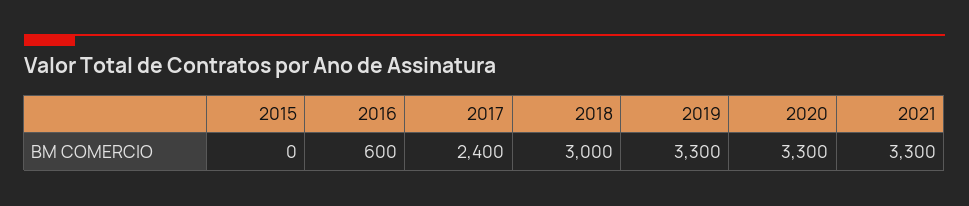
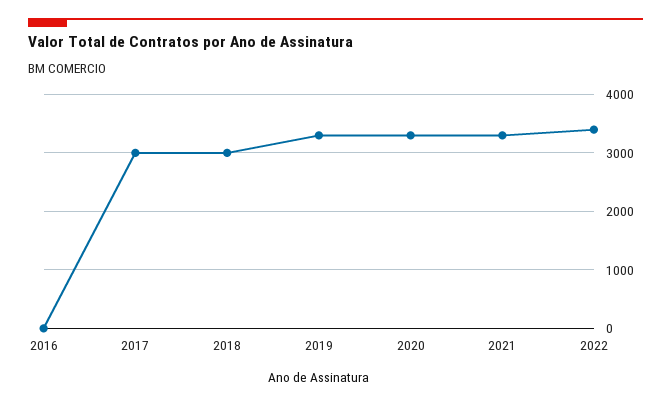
2015: 0 -> none
2016: 600 -> 0
2017: 2400 -> 3000
2022: none -> 3400

